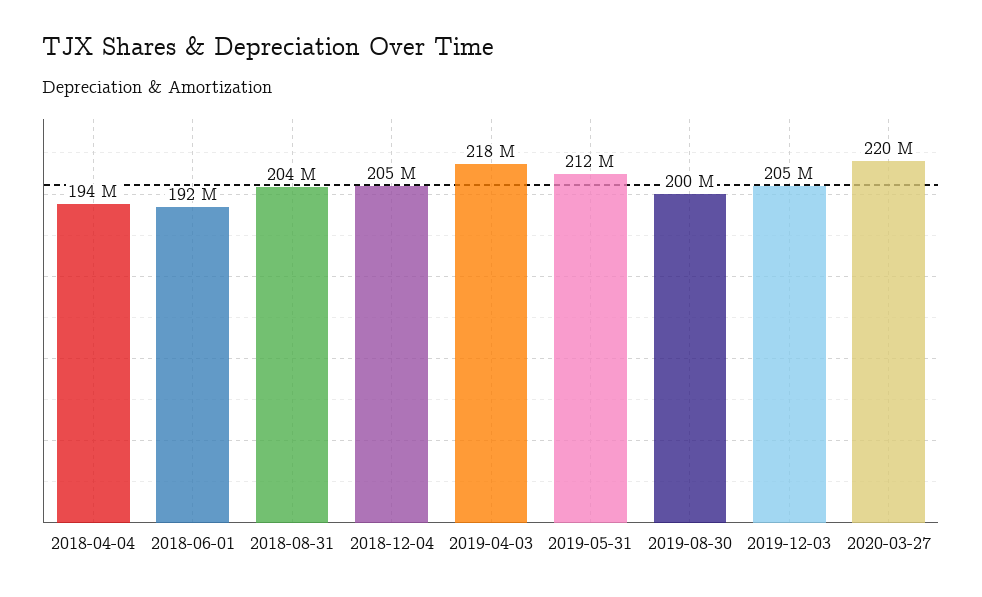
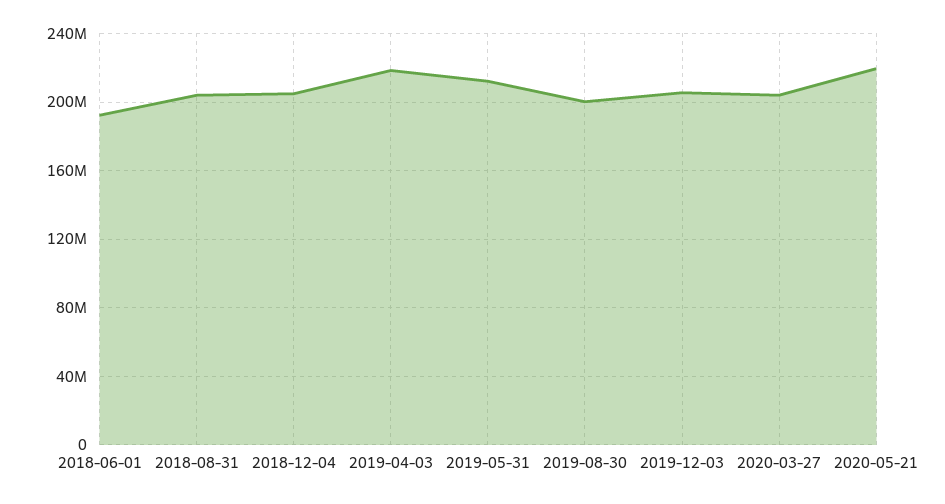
2018-04-04: 194000000 -> none
2020-03-27: 220000000 -> 205000000
2020-05-21: none -> 220000000

